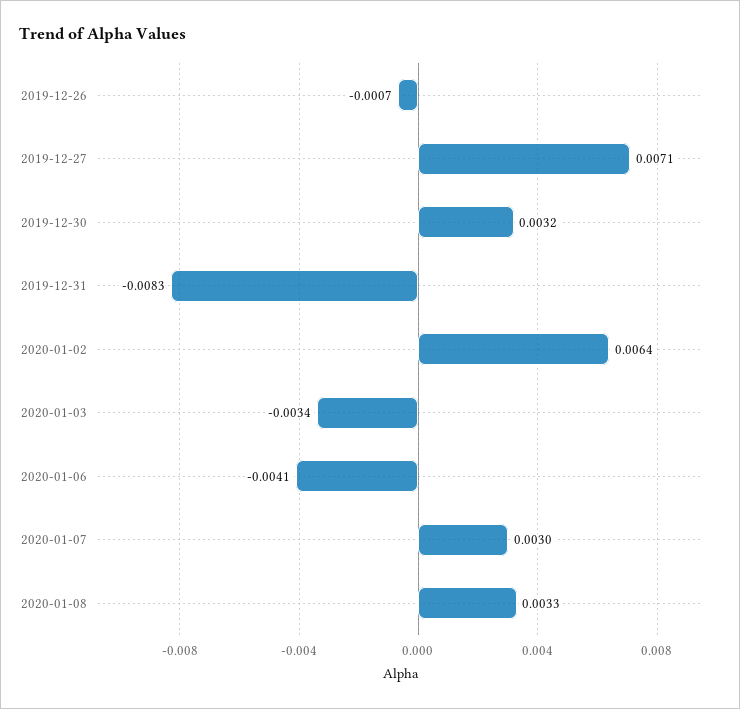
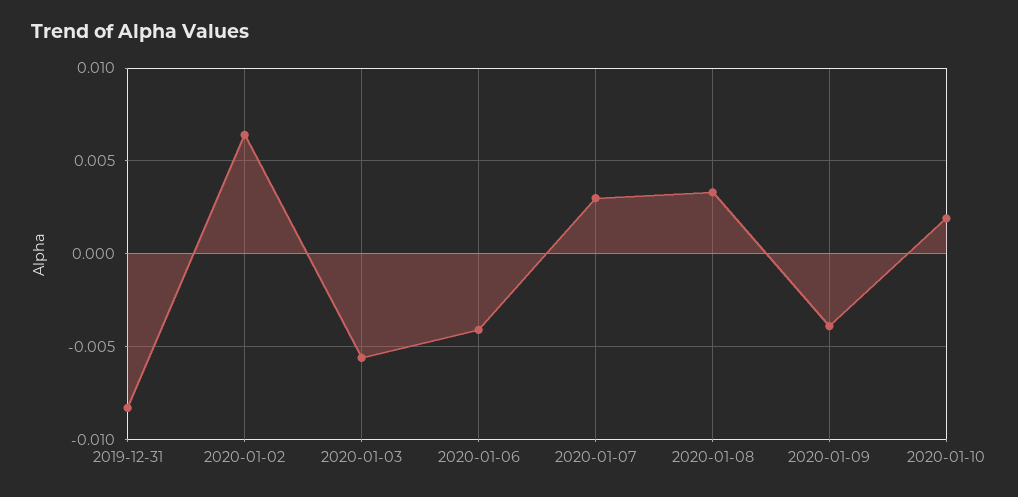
2019-12-26: -0.0007 -> none
2019-12-27: 0.0071 -> none
2019-12-30: 0.0032 -> none
2020-01-03: -0.0034 -> -0.0055
2020-01-09: none -> -0.004
2020-01-10: none -> 0.002

